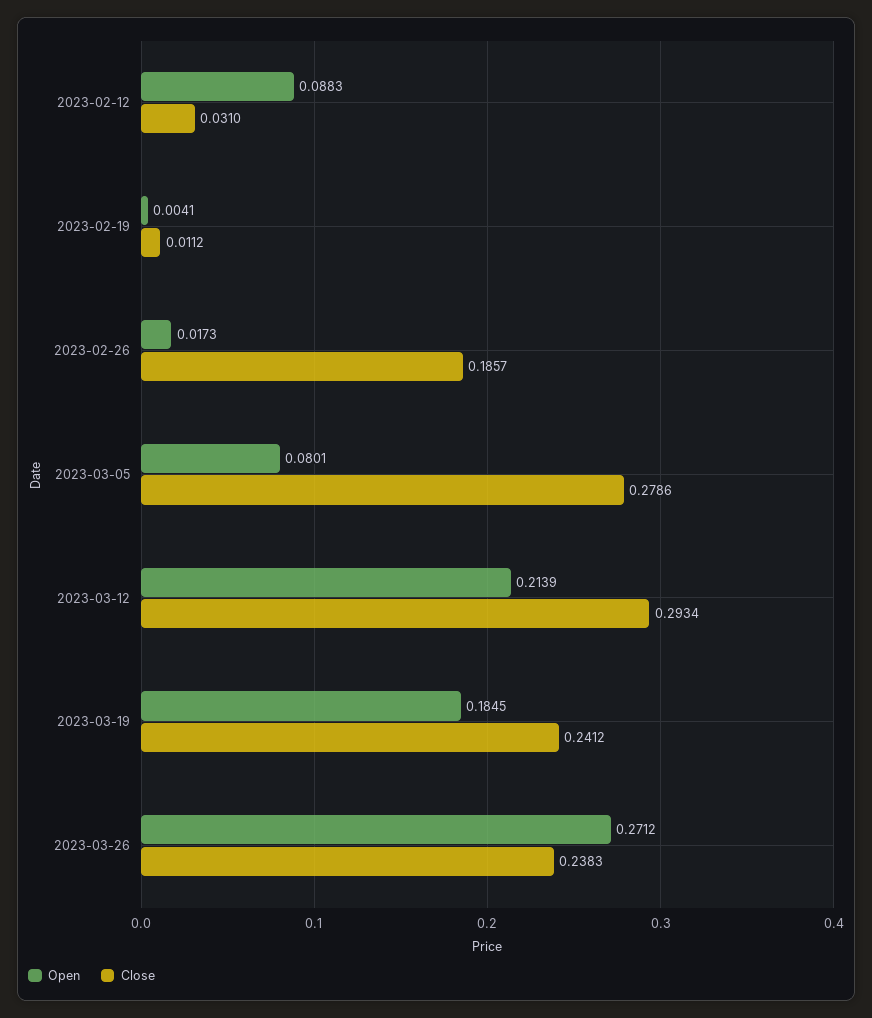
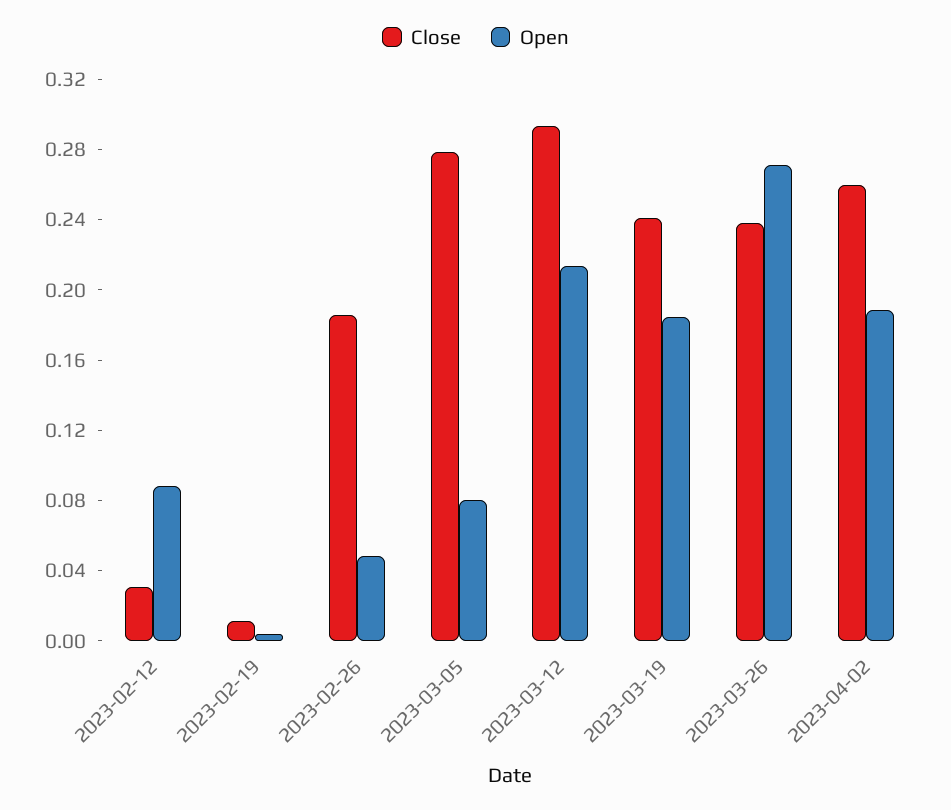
Open, 2023-02-26: 0.0173 -> 0.05
Close, 2023-04-02: none -> 0.26
Open, 2023-04-02: none -> 0.19

